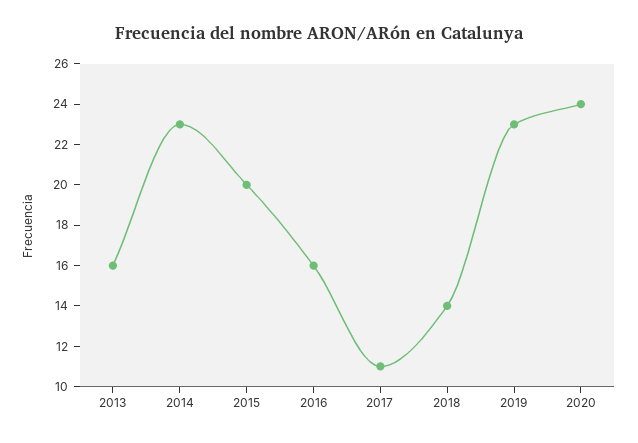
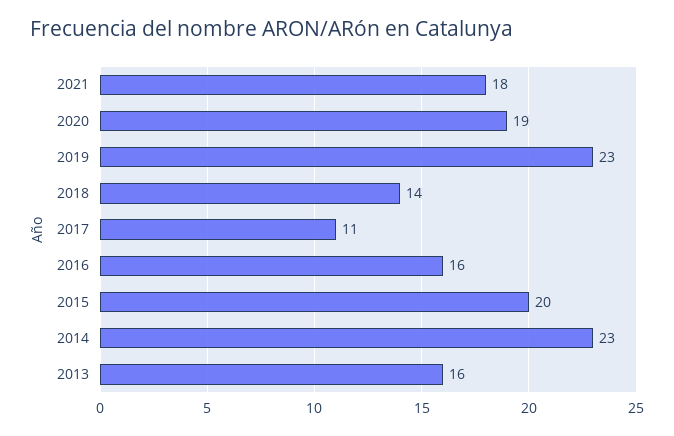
2020: 24 -> 19
2021: none -> 18

